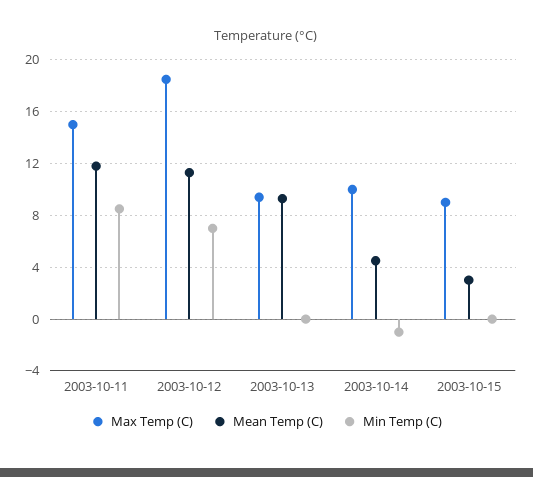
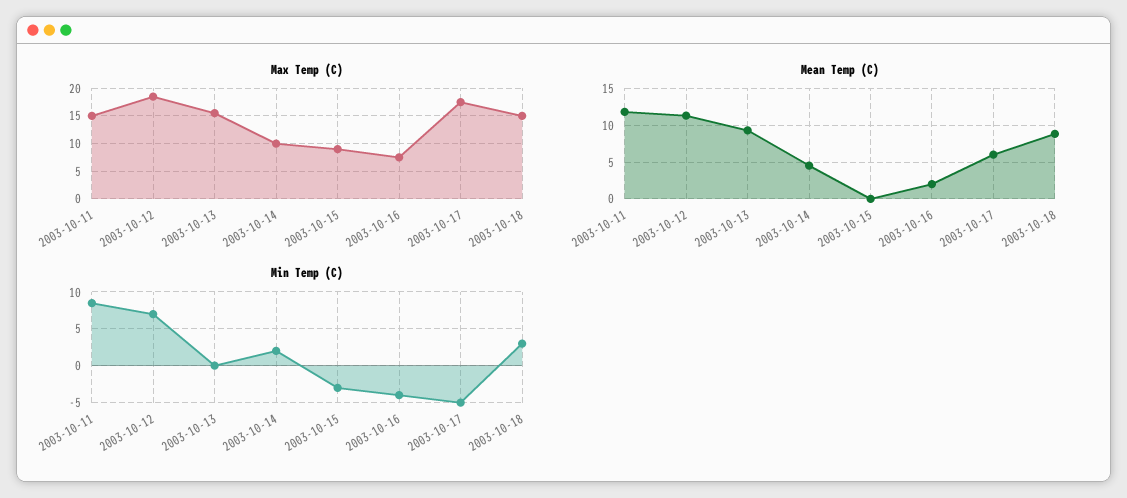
Max Temp (C), 2003-10-13: 9.5 -> 15
Min Temp (C), 2003-10-14: -1 -> 2
Mean Temp (C), 2003-10-15: 3 -> 0
Min Temp (C), 2003-10-15: 0 -> -3
Max Temp (C), 2003-10-16: none -> 7.5
Max Temp (C), 2003-10-17: none -> 17.5
Max Temp (C), 2003-10-18: none -> 15
Mean Temp (C), 2003-10-16: none -> 2
Mean Temp (C), 2003-10-17: none -> 6
Mean Temp (C), 2003-10-18: none -> 9
Min Temp (C), 2003-10-16: none -> -4
Min Temp (C), 2003-10-17: none -> -5
Min Temp (C), 2003-10-18: none -> 3

